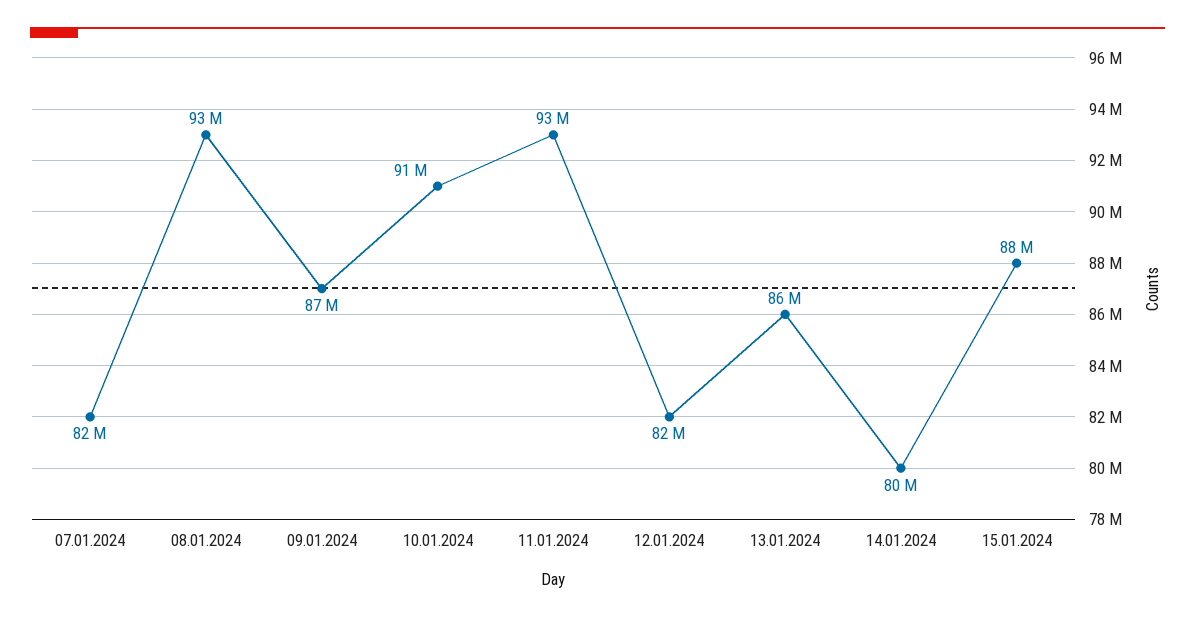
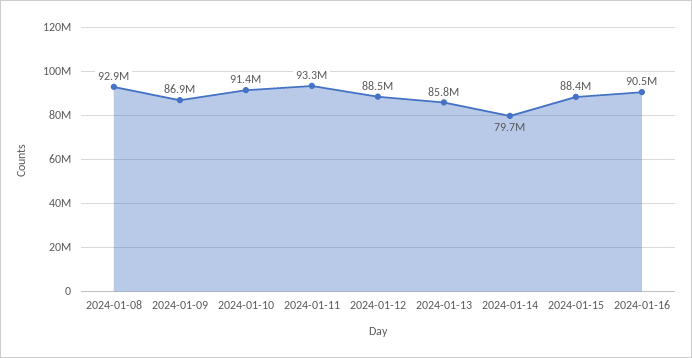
07.01.2024: 82000000 -> none
12.01.2024: 82000000 -> 88500000
2024-01-16: none -> 90500000

